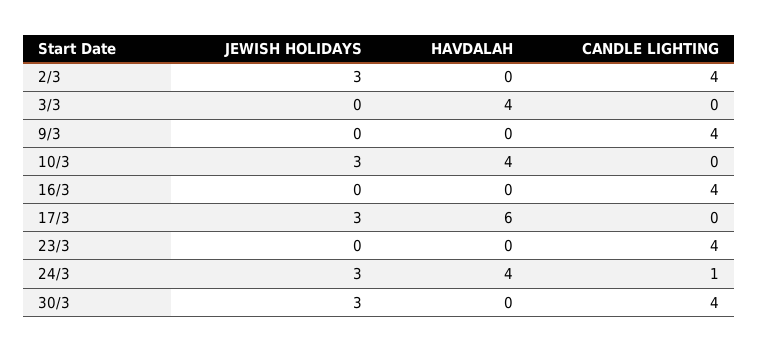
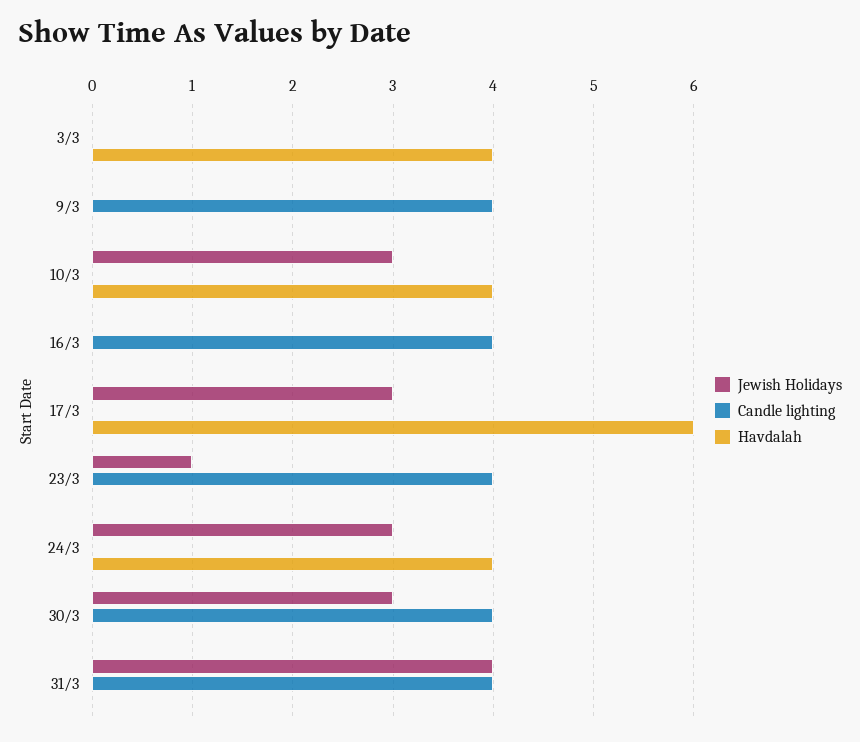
JEWISH HOLIDAYS, 2/3: 3 -> none
HAVDALAH, 2/3: 0 -> none
CANDLE LIGHTING, 2/3: 4 -> none
JEWISH HOLIDAYS, 23/3: 0 -> 1
CANDLE LIGHTING, 24/3: 1 -> 0
JEWISH HOLIDAYS, 31/3: none -> 4
CANDLE LIGHTING, 31/3: none -> 4
HAVDALAH, 31/3: none -> 0

